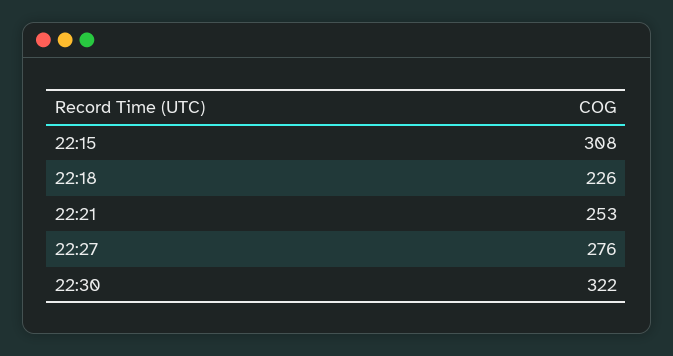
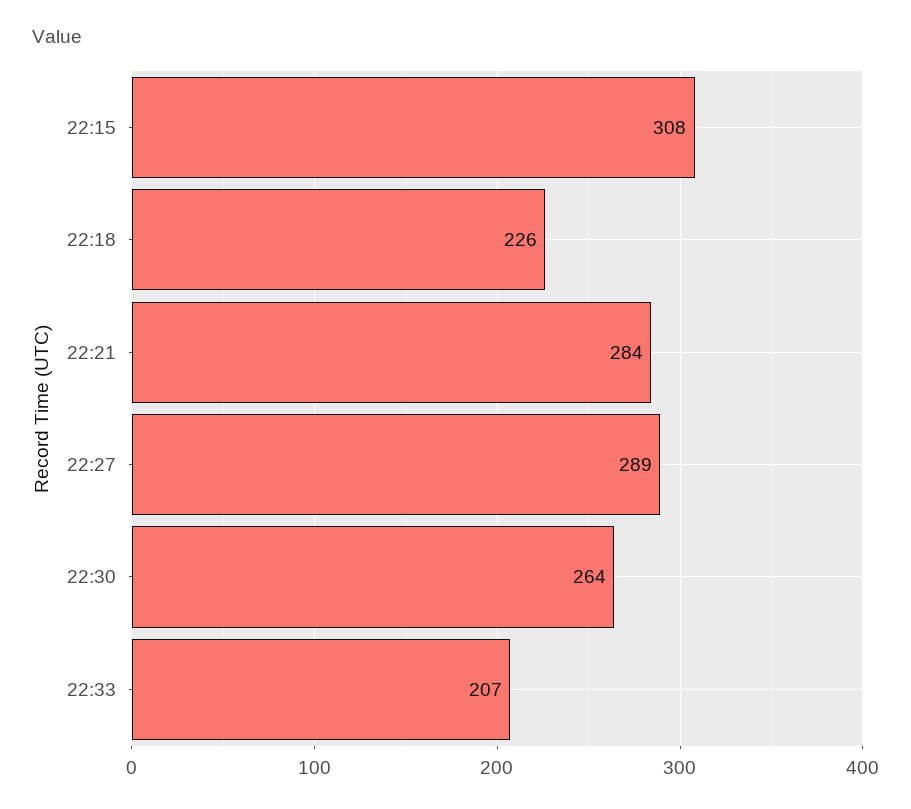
22:21: 253 -> 284
22:27: 276 -> 289
22:30: 322 -> 264
22:33: none -> 207

